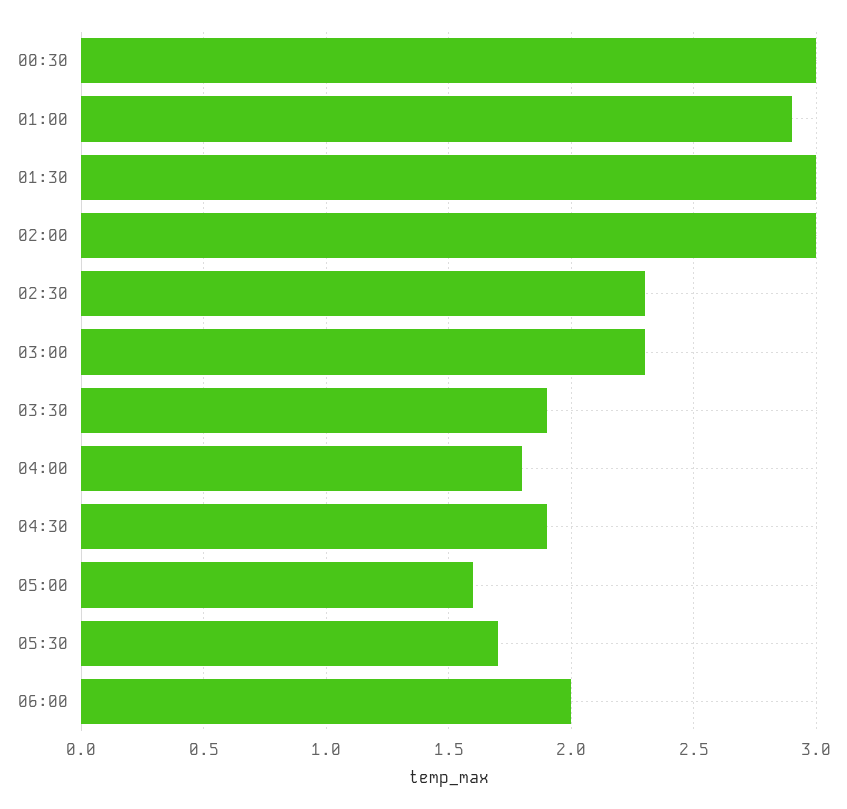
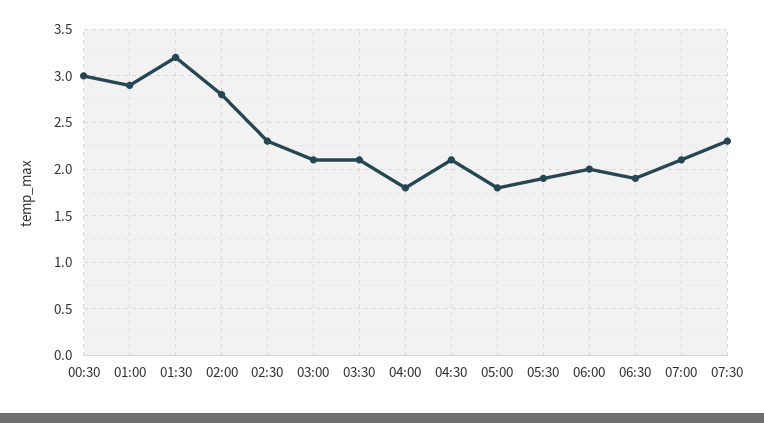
01:30: 3 -> 3.2
02:00: 3 -> 2.8
03:00: 2.3 -> 2.1
03:30: 1.9 -> 2.1
04:30: 1.9 -> 2.1
05:00: 1.6 -> 1.8
05:30: 1.7 -> 1.9
06:30: none -> 1.9
07:00: none -> 2.1
07:30: none -> 2.3

